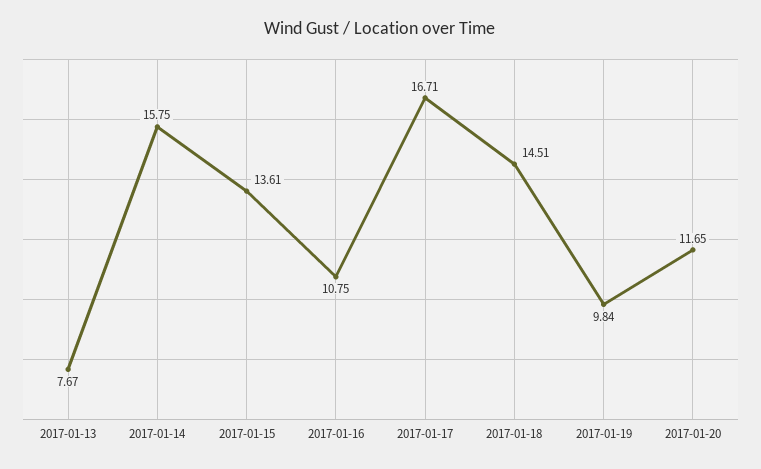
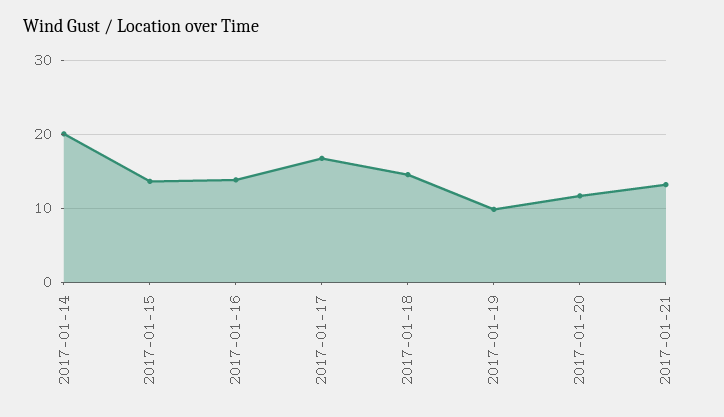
2017-01-13: 7.67 -> none
2017-01-14: 15.75 -> 20
2017-01-16: 10.75 -> 14
2017-01-21: none -> 13

